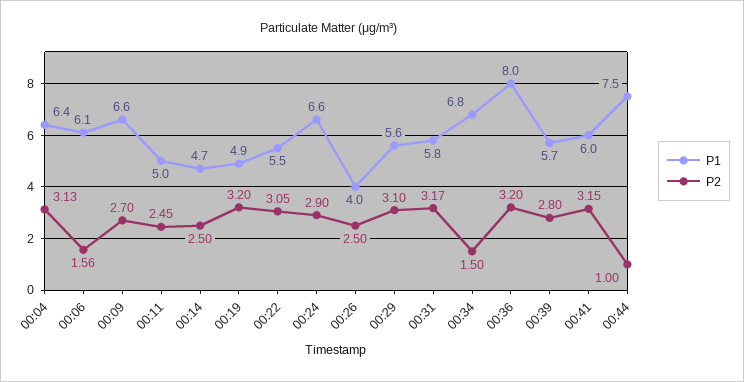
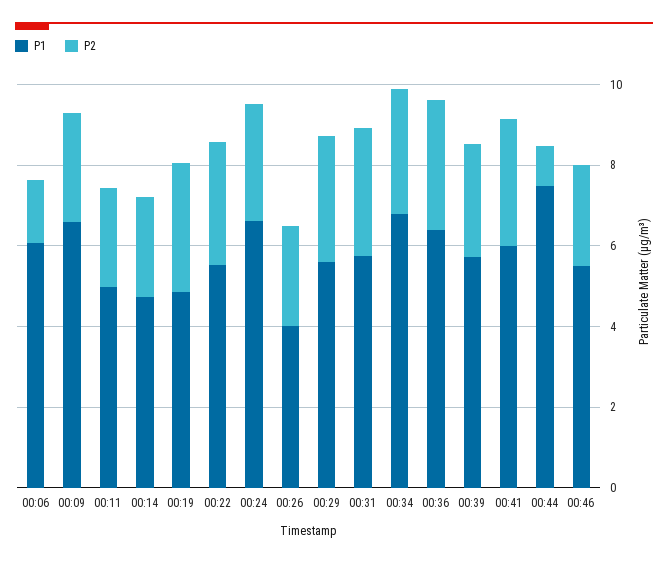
P1, 00:04: 6.4 -> none
P2, 00:04: 3.13 -> none
P2, 00:34: 1.5 -> 3
P1, 00:36: 8 -> 6.5
P1, 00:46: none -> 5.5
P2, 00:46: none -> 2.5

